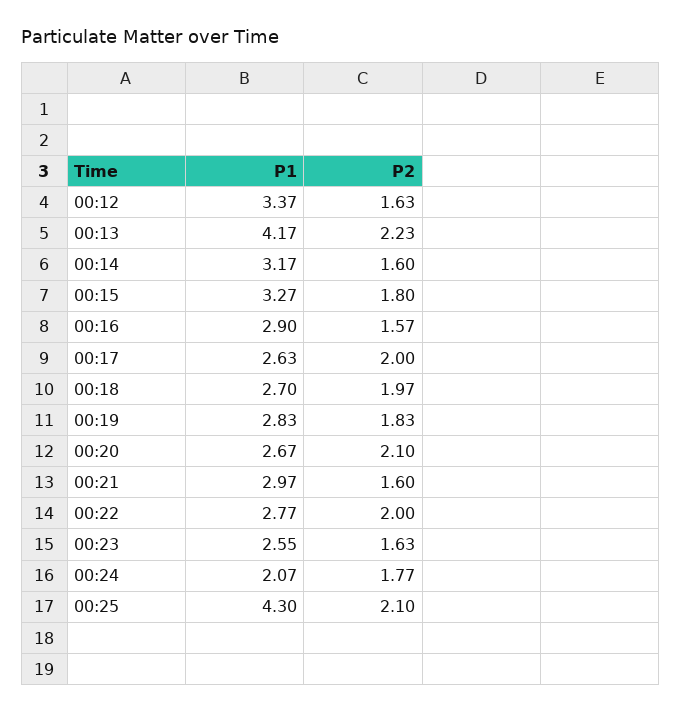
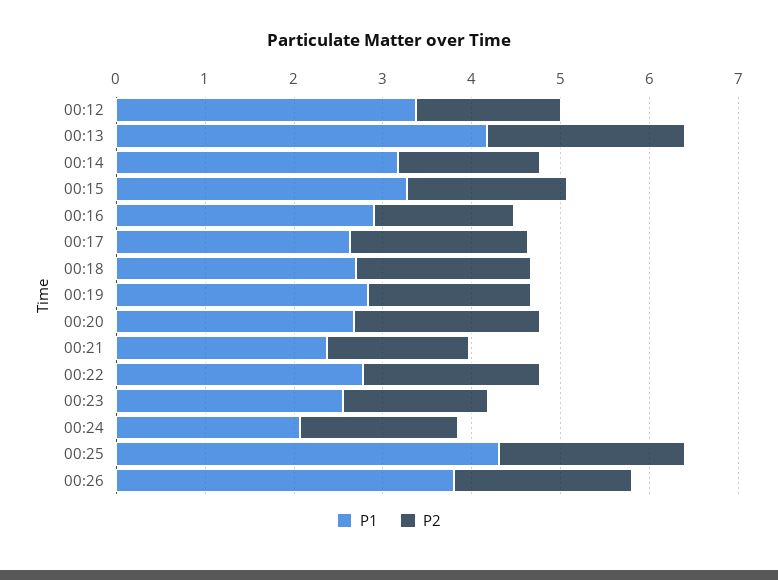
P1, 00:21: 2.97 -> 2.4
P1, 00:26: none -> 3.8
P2, 00:26: none -> 2

